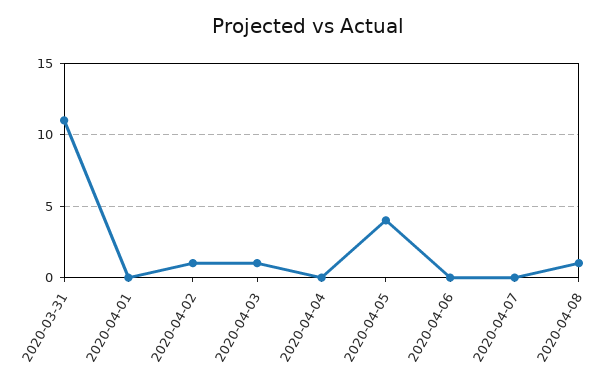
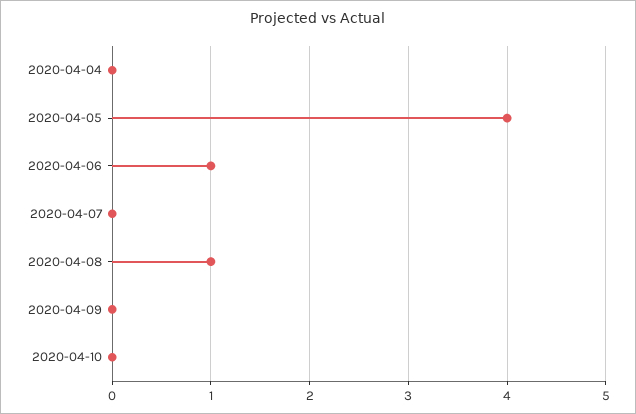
2020-03-31: 11 -> none
2020-04-01: 0 -> none
2020-04-02: 1 -> none
2020-04-03: 1 -> none
2020-04-06: 0 -> 1
2020-04-09: none -> 0
2020-04-10: none -> 0

